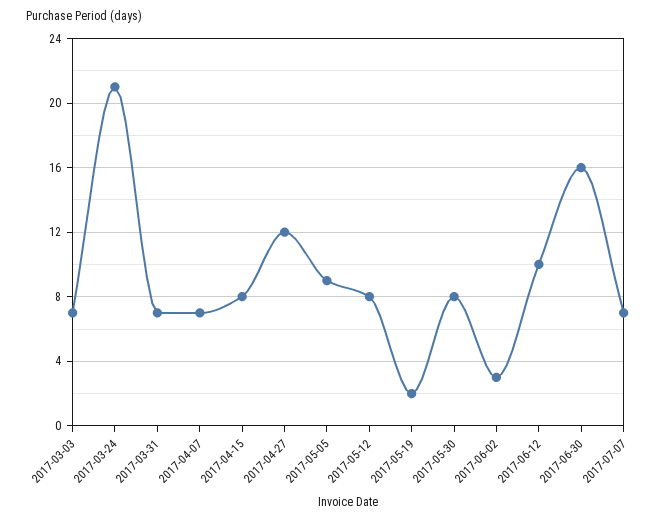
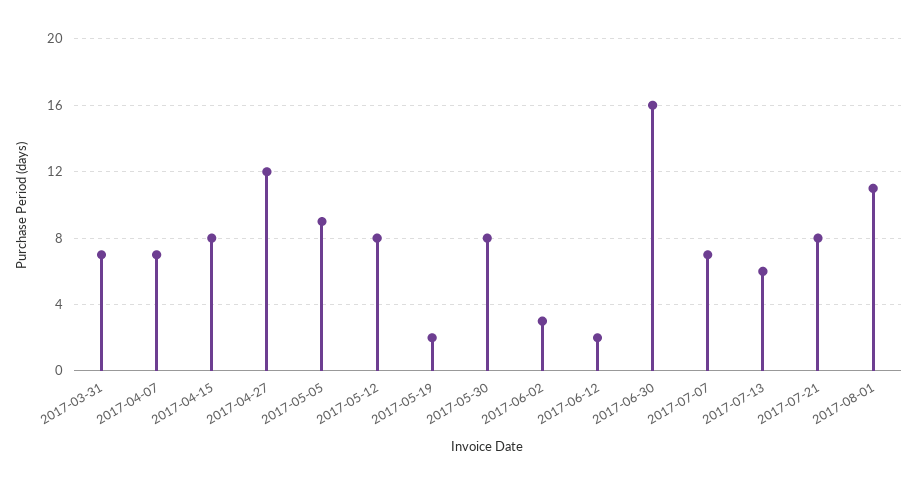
2017-03-03: 7 -> none
2017-03-24: 21 -> none
2017-06-12: 10 -> 2
2017-07-13: none -> 6
2017-07-21: none -> 8
2017-08-01: none -> 11

